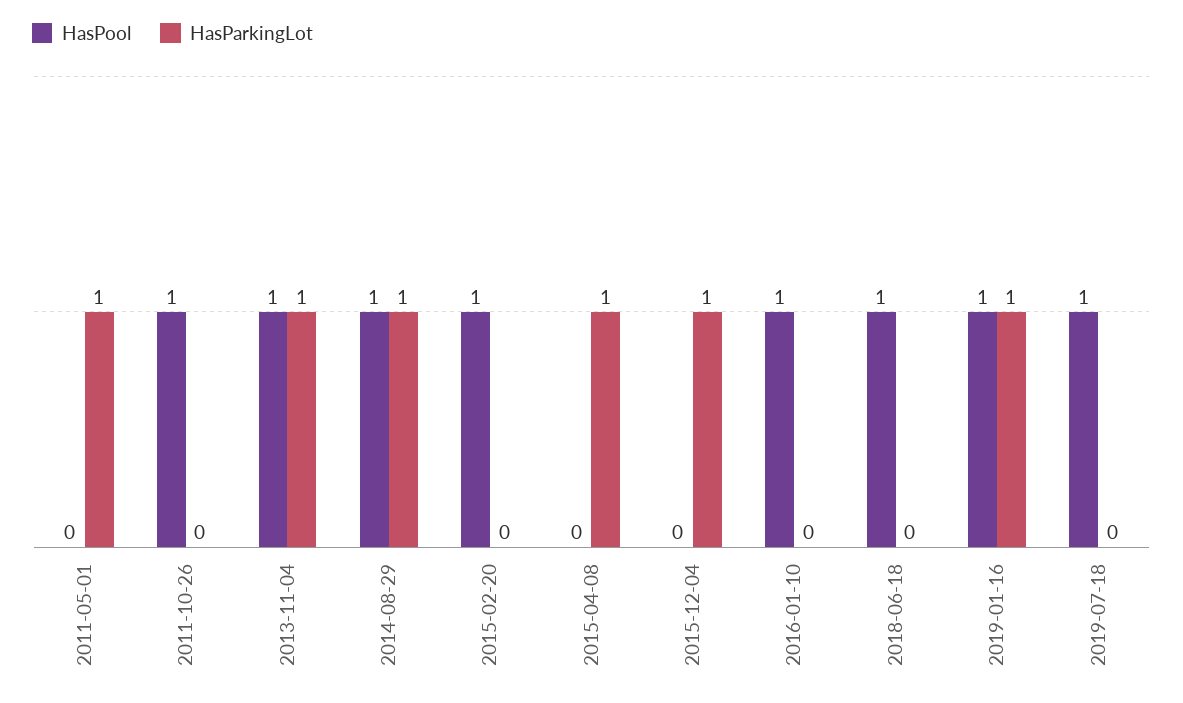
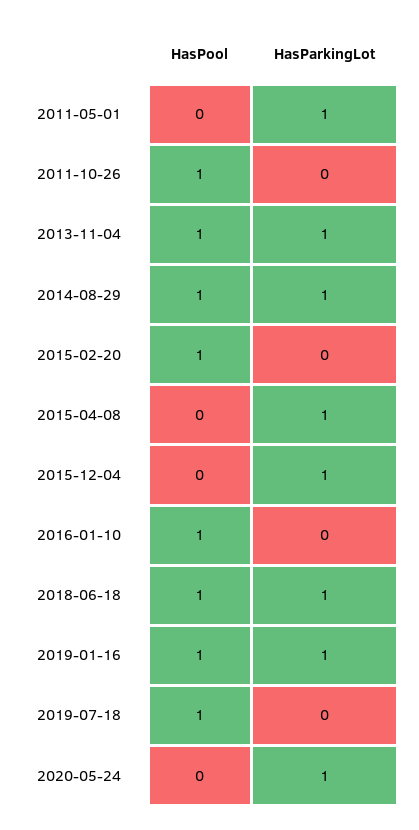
HasParkingLot, 2018-06-18: 0 -> 1
HasPool, 2020-05-24: none -> 0
HasParkingLot, 2020-05-24: none -> 1

